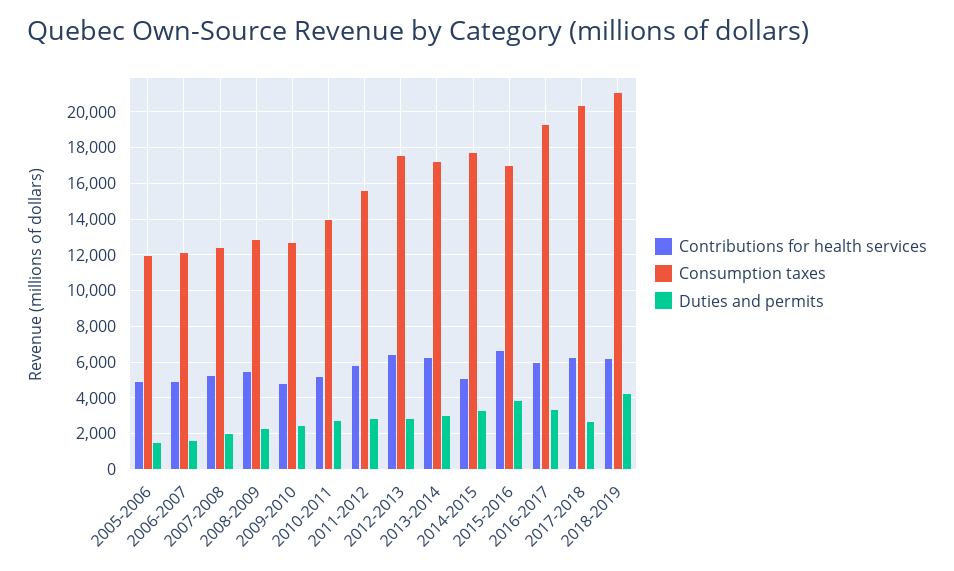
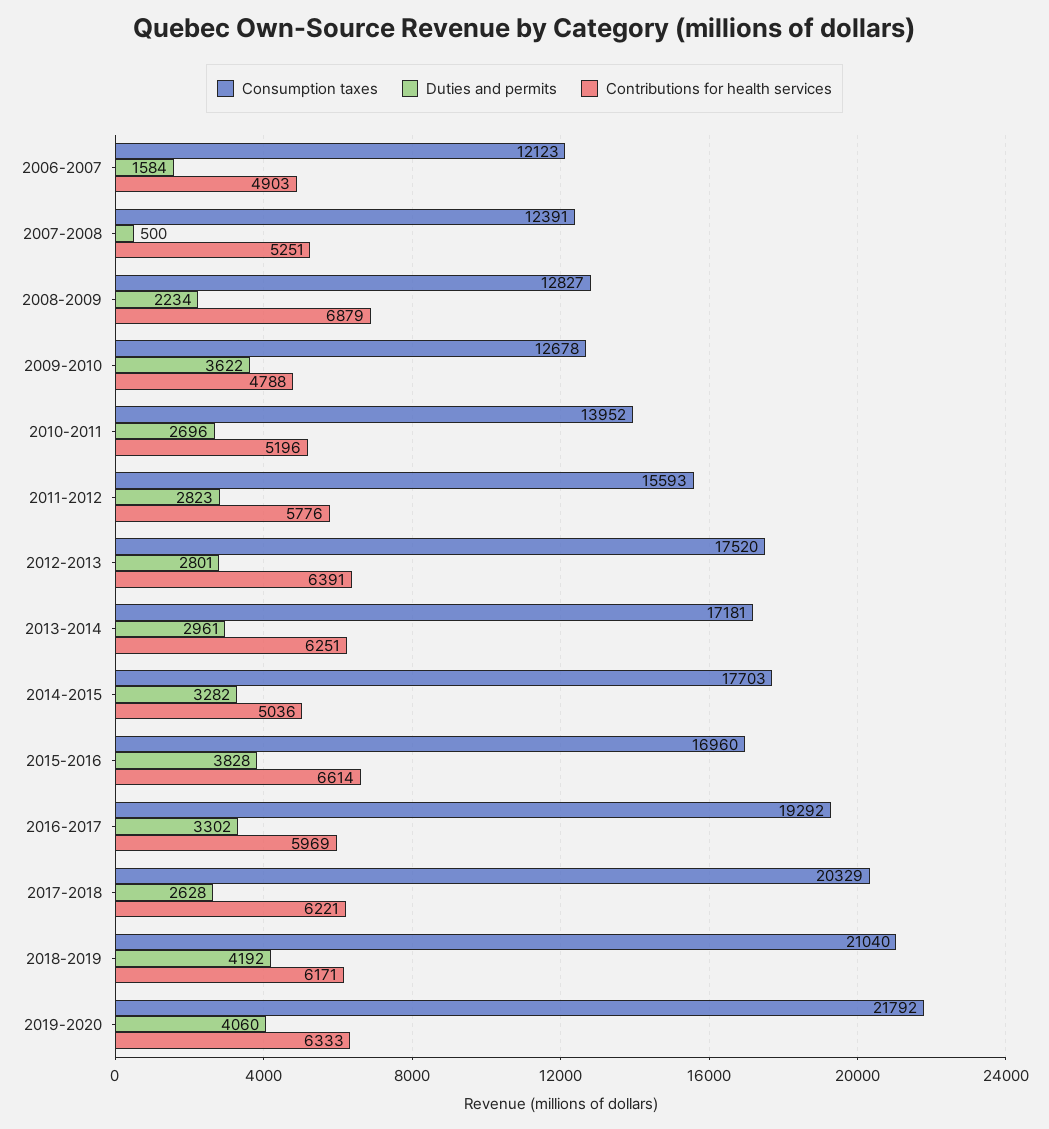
Contributions for health services, 2005-2006: 5000 -> none
Consumption taxes, 2005-2006: 12000 -> none
Duties and permits, 2005-2006: 1500 -> none
Duties and permits, 2007-2008: 2000 -> 500
Contributions for health services, 2008-2009: 5500 -> 6879
Duties and permits, 2009-2010: 2500 -> 3622
Consumption taxes, 2019-2020: none -> 21792
Duties and permits, 2019-2020: none -> 4060
Contributions for health services, 2019-2020: none -> 6333

